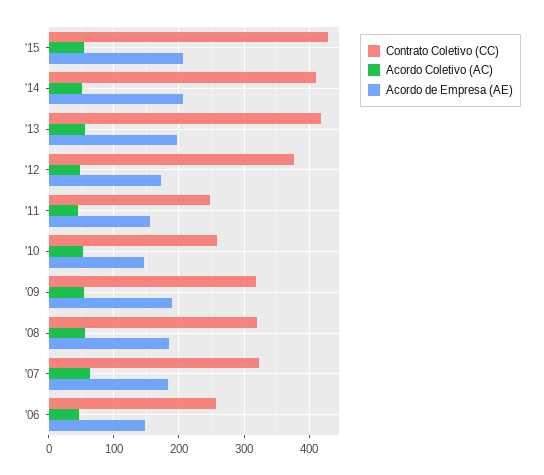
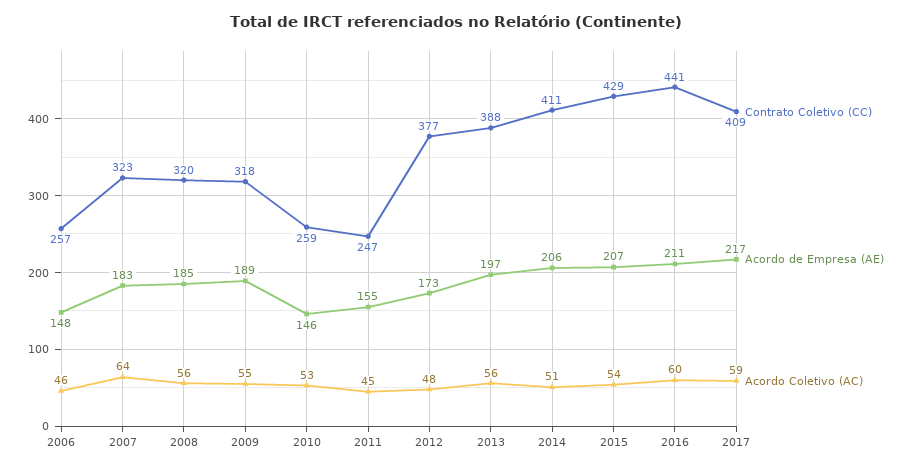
Contrato Coletivo (CC), '13: 420 -> 388
Contrato Coletivo (CC), 2016: none -> 441
Acordo de Empresa (AE), 2016: none -> 211
Acordo Coletivo (AC), 2016: none -> 60
Contrato Coletivo (CC), 2017: none -> 409
Acordo de Empresa (AE), 2017: none -> 217
Acordo Coletivo (AC), 2017: none -> 59

